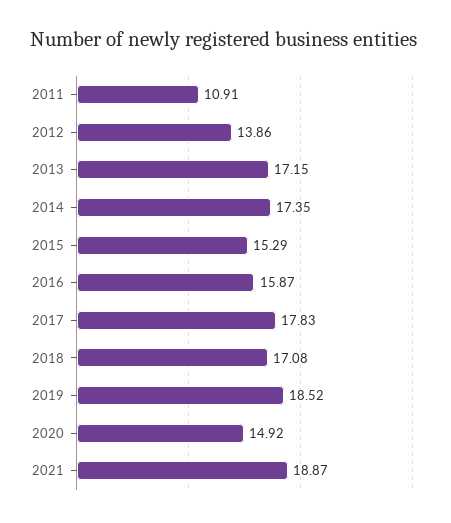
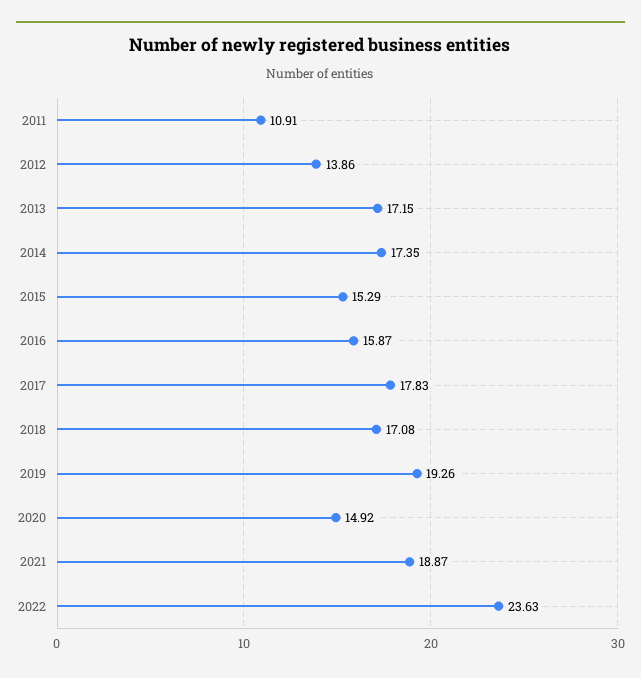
2019: 18.52 -> 19.26
2022: none -> 23.63

